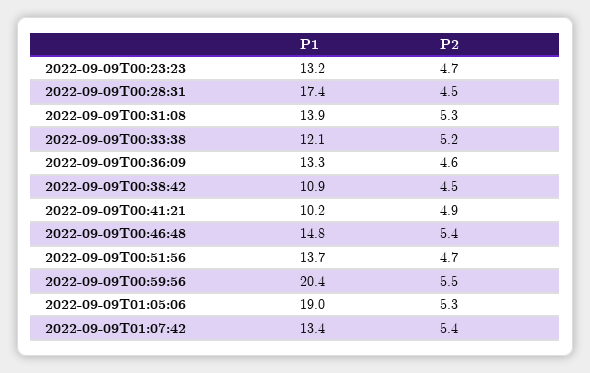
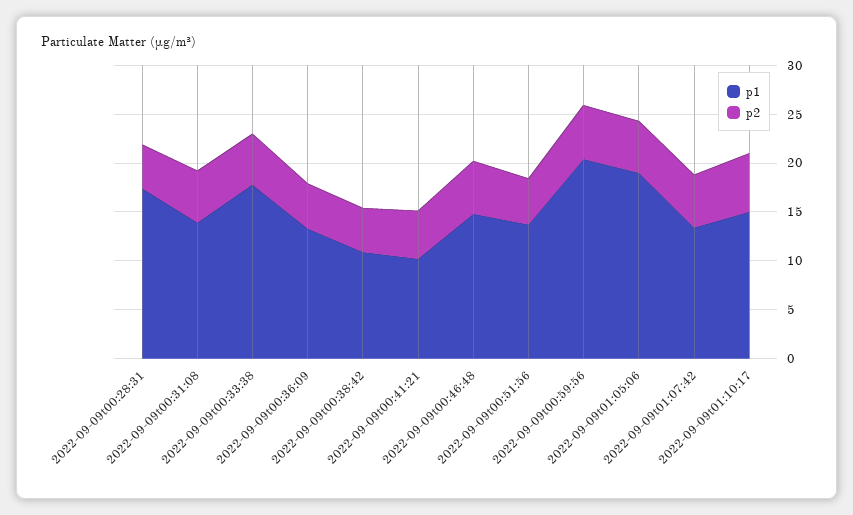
P1, 2022-09-09T00:23:23: 13.2 -> none
P2, 2022-09-09T00:23:23: 4.7 -> none
P1, 2022-09-09T00:33:38: 12.1 -> 18
P1, 2022-09-09t01:10:17: none -> 15
P2, 2022-09-09t01:10:17: none -> 6

